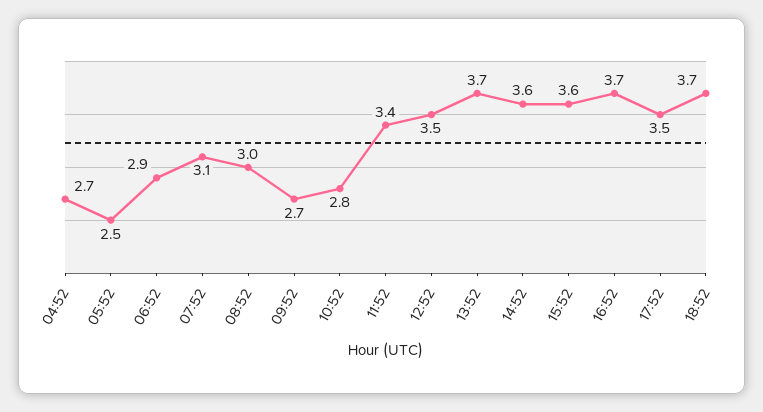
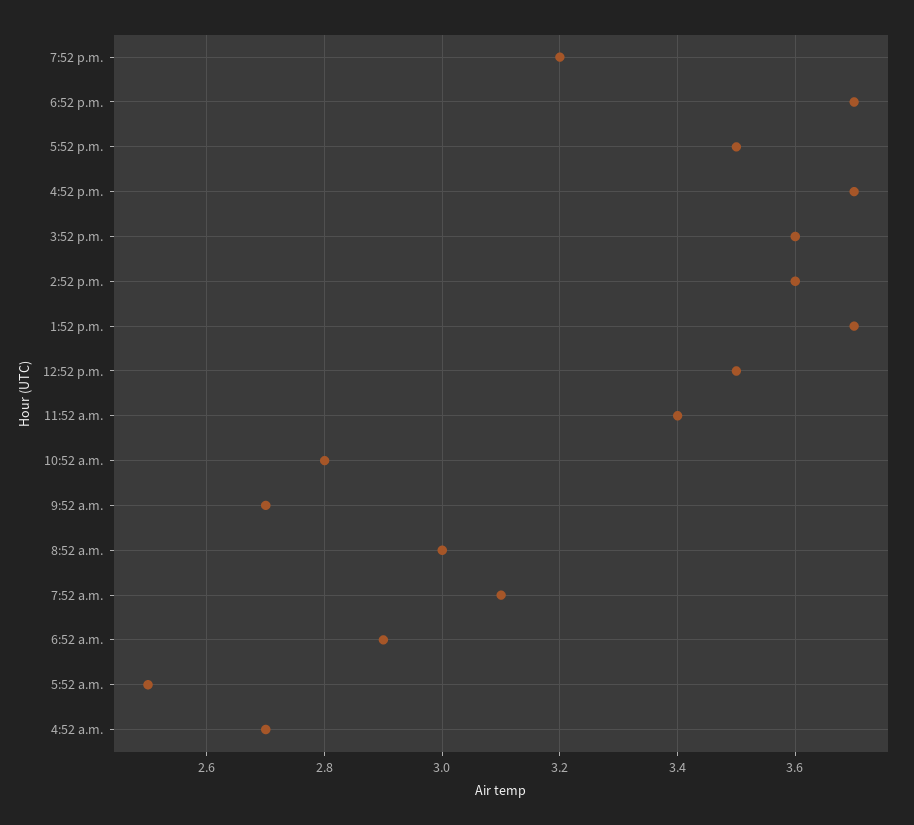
7:52 p.m.: none -> 3.2

